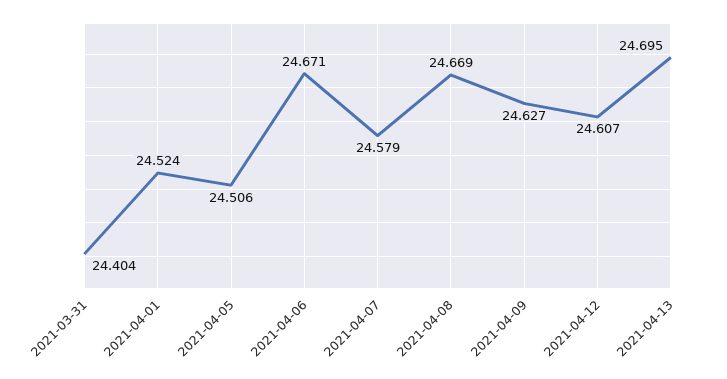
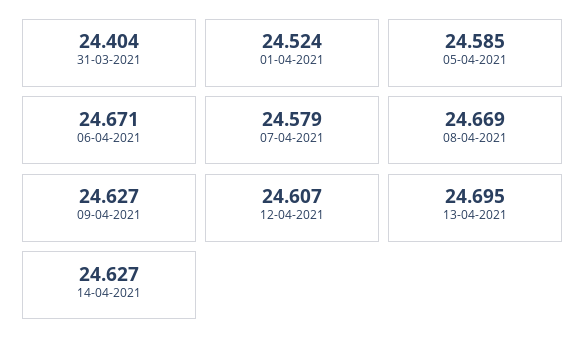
2021-04-05: 24.506 -> 24.585
14-04-2021: none -> 24.627

